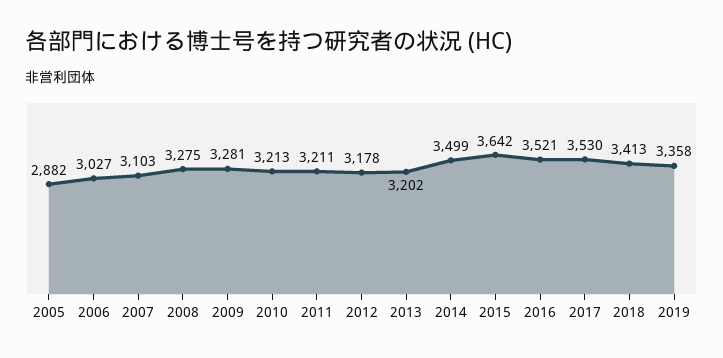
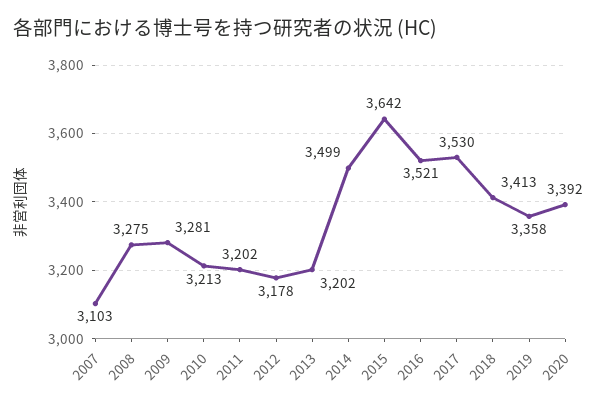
2005: 2882 -> none
2006: 3027 -> none
2011: 3211 -> 3202
2020: none -> 3392

